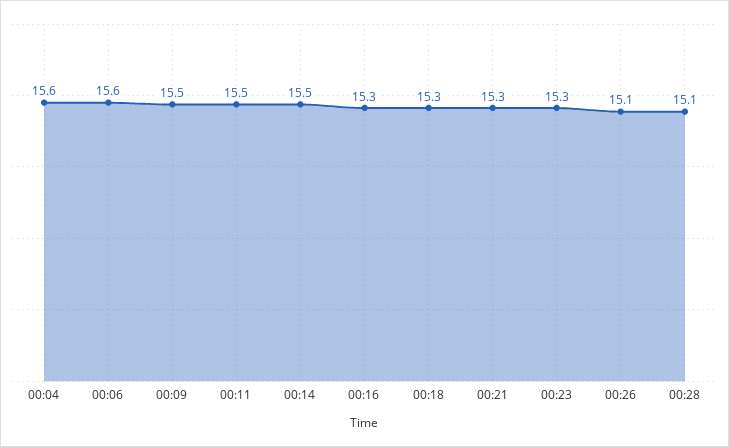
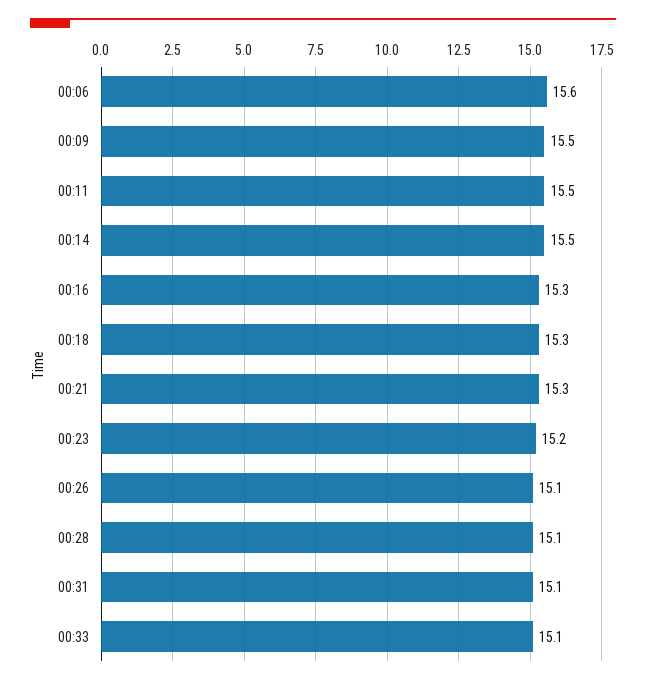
00:04: 15.6 -> none
00:23: 15.3 -> 15.2
00:31: none -> 15.1
00:33: none -> 15.1

